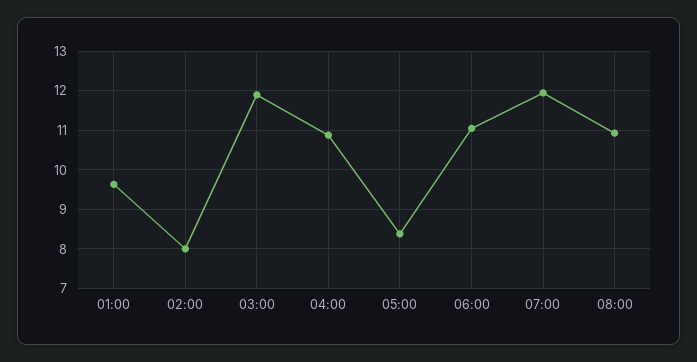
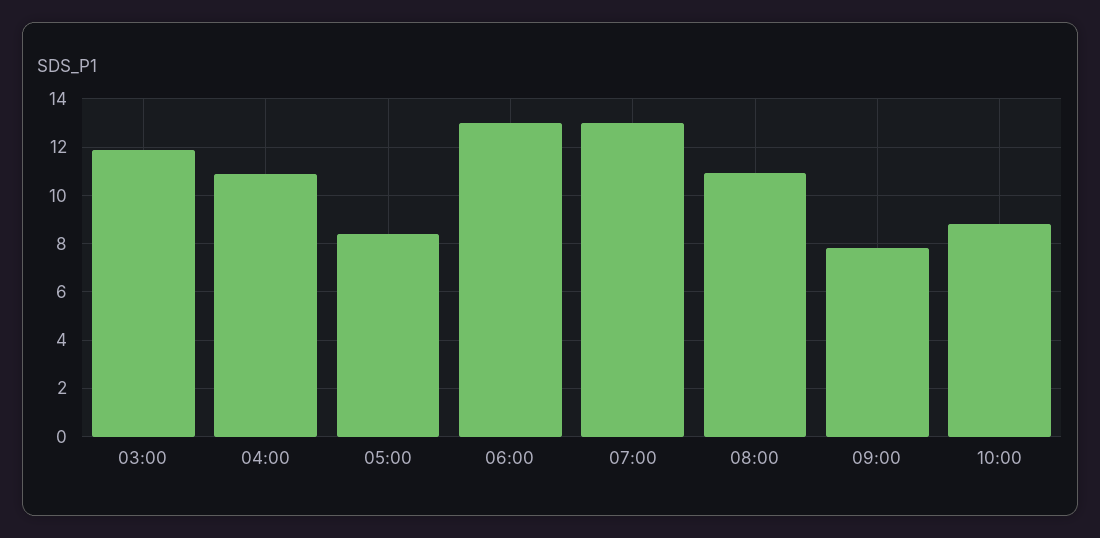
01:00: 9.6 -> none
02:00: 8 -> none
06:00: 11 -> 13
07:00: 12 -> 13
09:00: none -> 7.75
10:00: none -> 8.75

